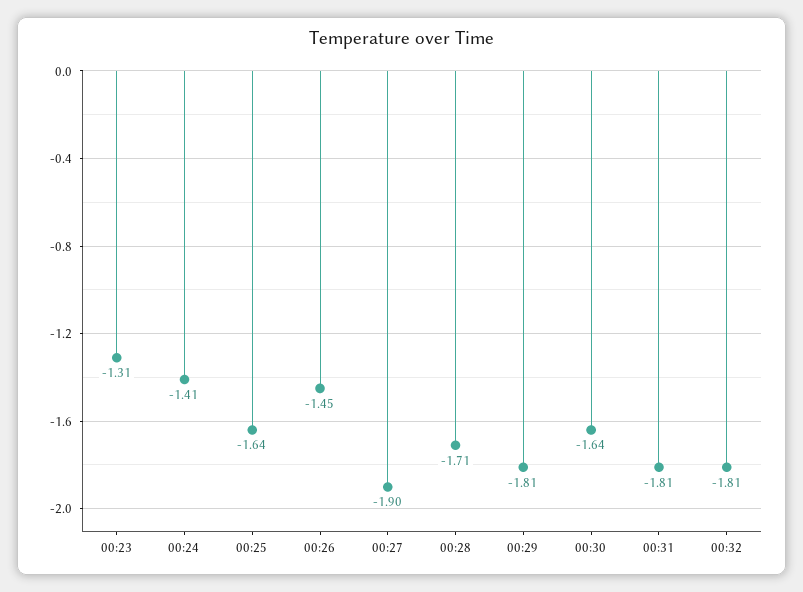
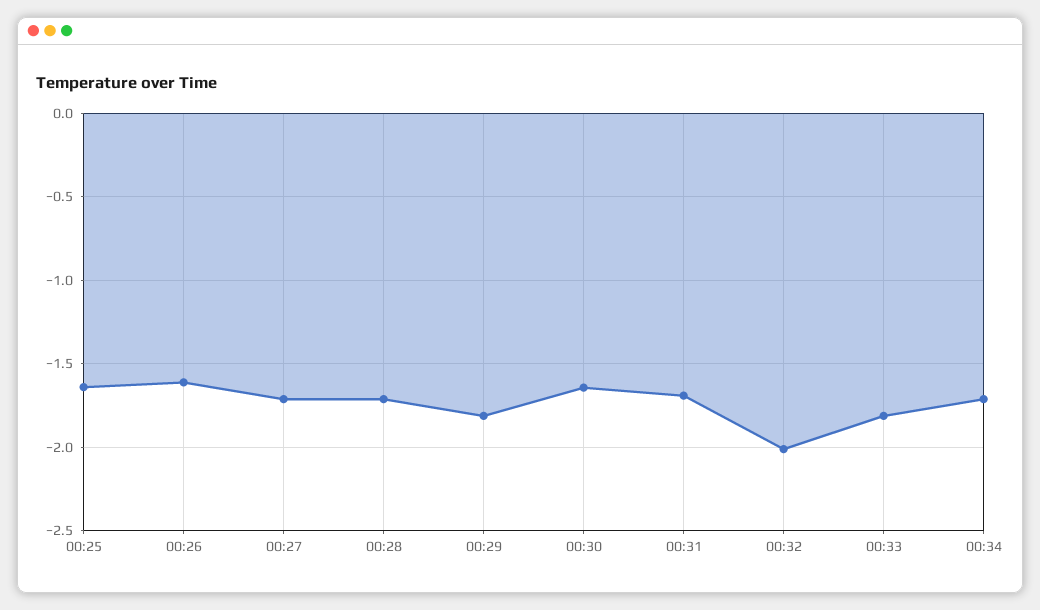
00:23: -1.31 -> none
00:24: -1.41 -> none
00:26: -1.45 -> -1.6
00:27: -1.9 -> -1.7
00:31: -1.81 -> -1.7
00:32: -1.81 -> -2
00:33: none -> -1.8
00:34: none -> -1.7

